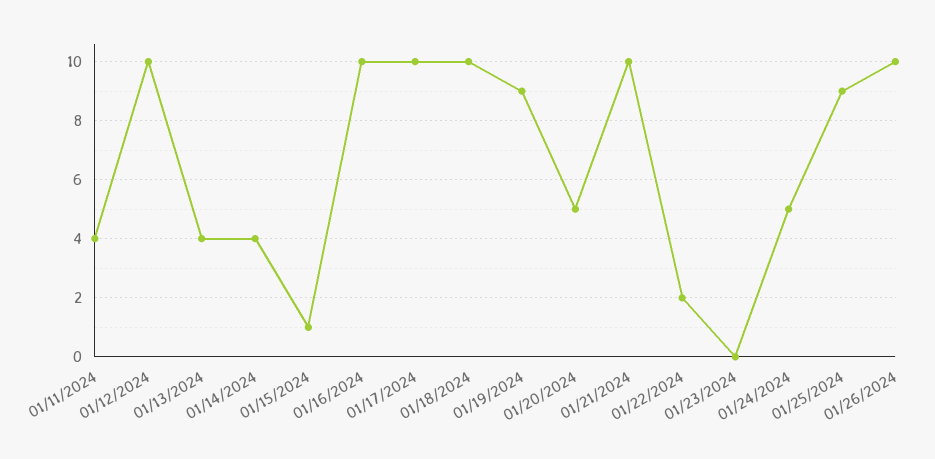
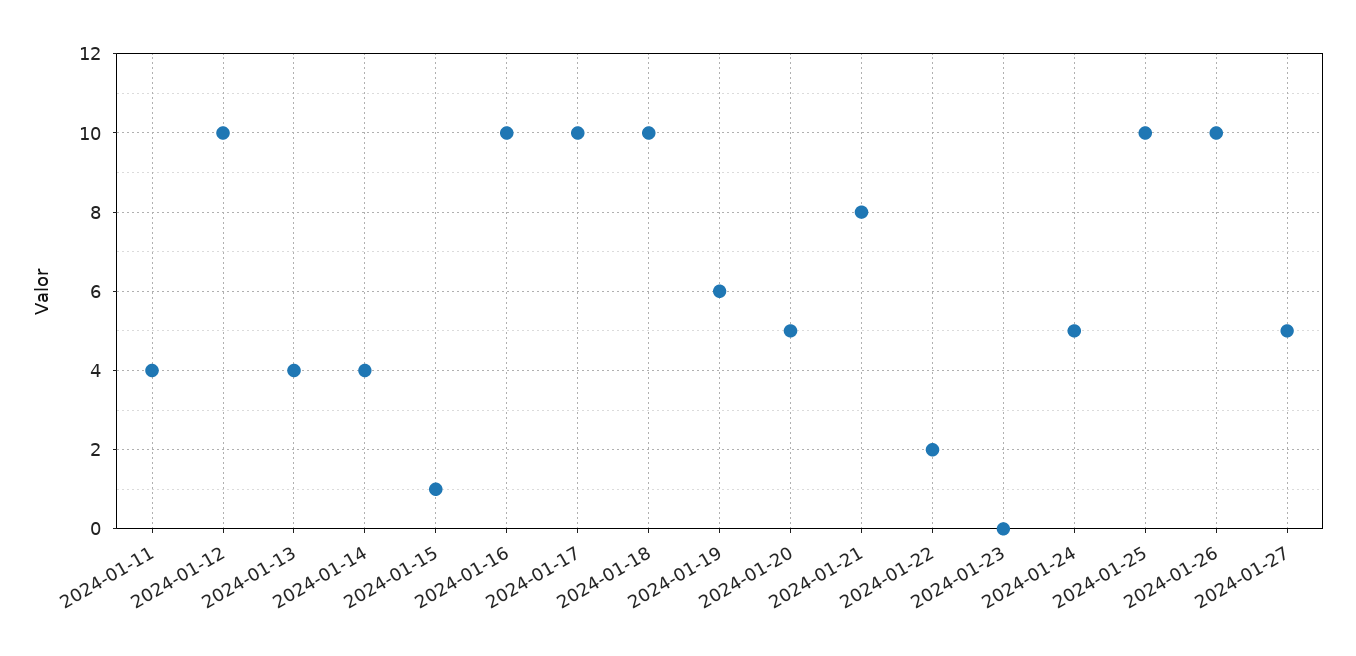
01/19/2024: 9 -> 6
01/21/2024: 10 -> 8
01/25/2024: 9 -> 10
2024-01-27: none -> 5

